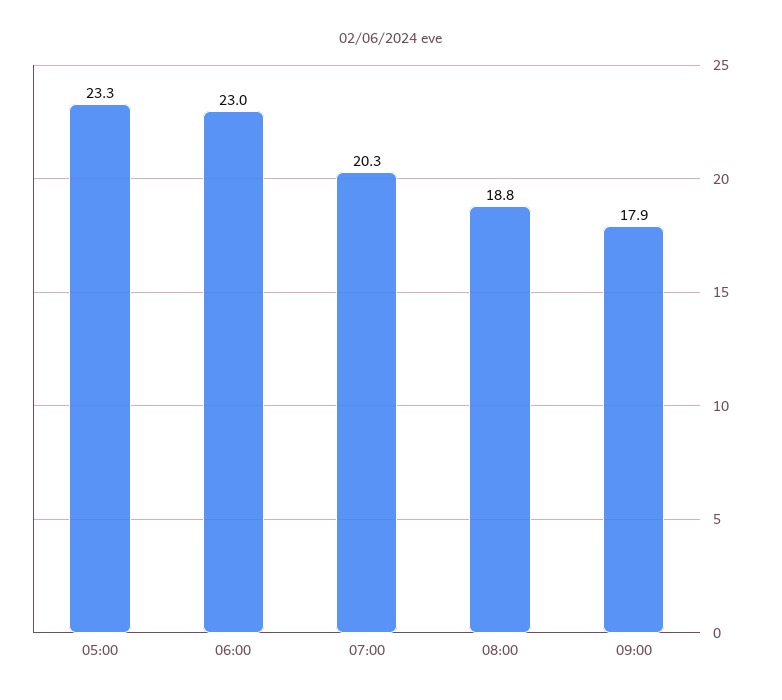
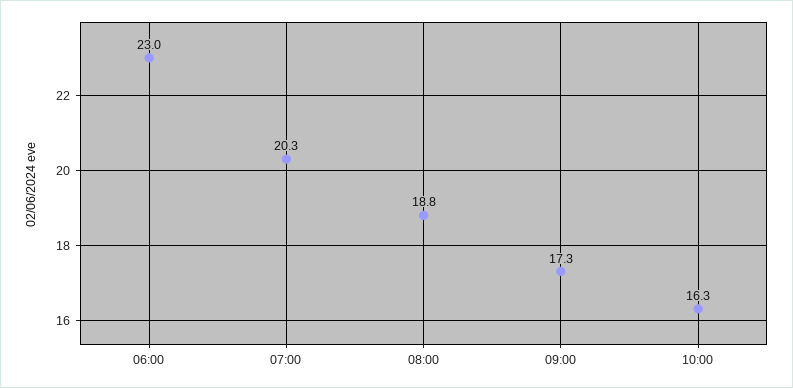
05:00: 23.3 -> none
09:00: 17.9 -> 17.3
10:00: none -> 16.3

